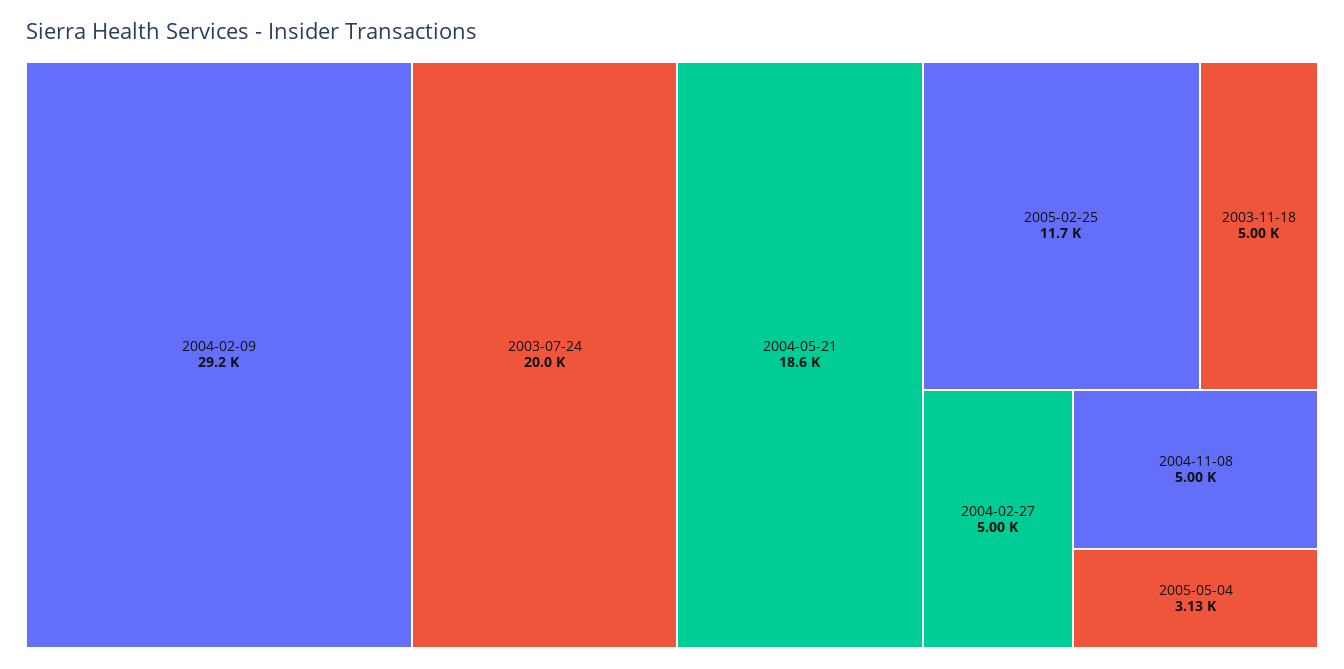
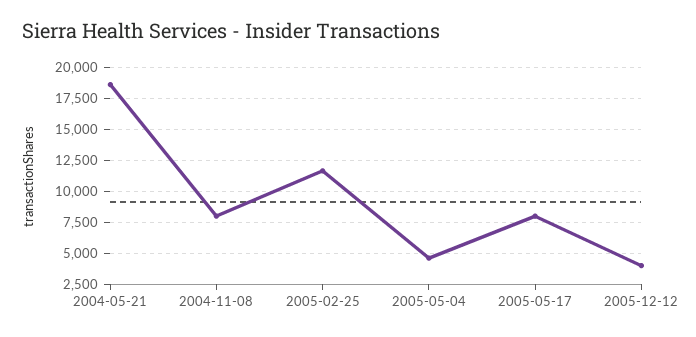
2004-02-09: 29200 -> none
2003-07-24: 20000 -> none
2003-11-18: 5000 -> none
2004-02-27: 5000 -> none
2004-11-08: 5000 -> 8000
2005-05-04: 3130 -> 4500
2005-05-17: none -> 8000
2005-12-12: none -> 4000

